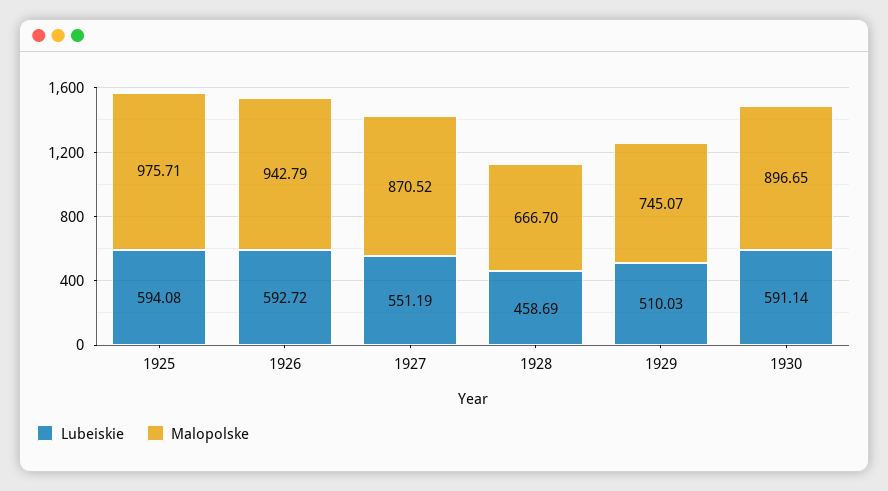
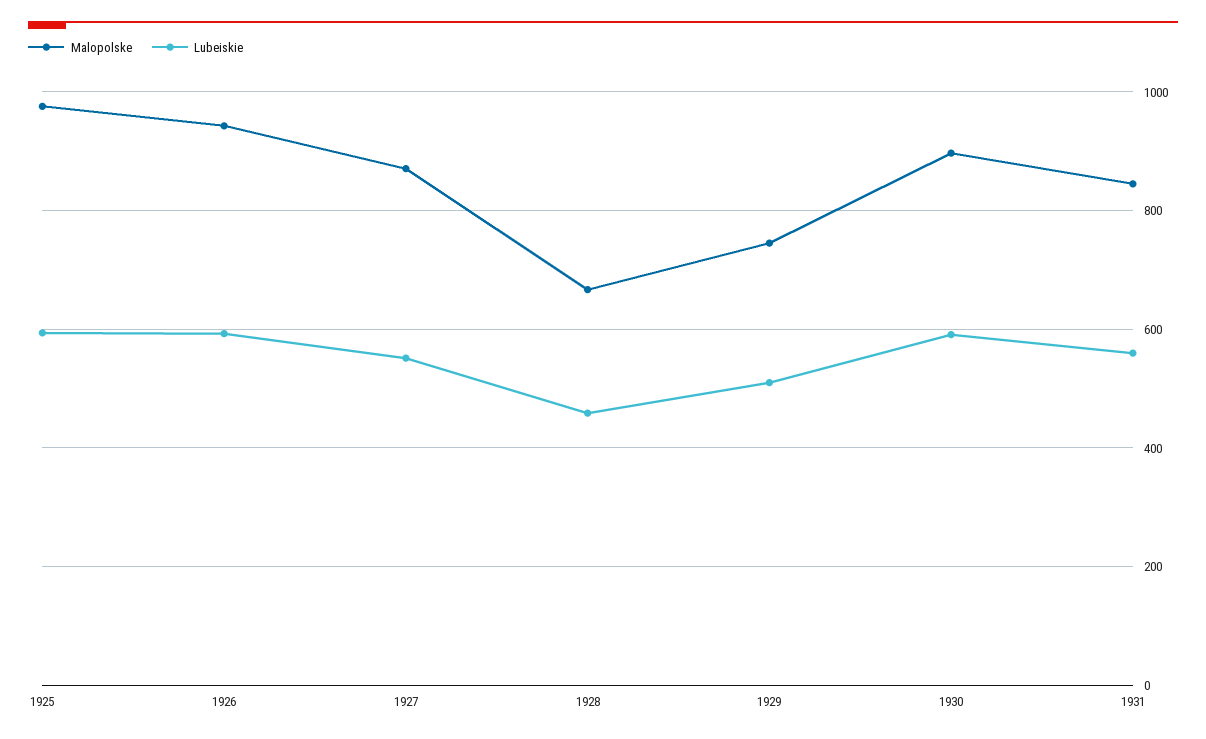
Malopolske, 1931: none -> 840
Lubeiskie, 1931: none -> 560

